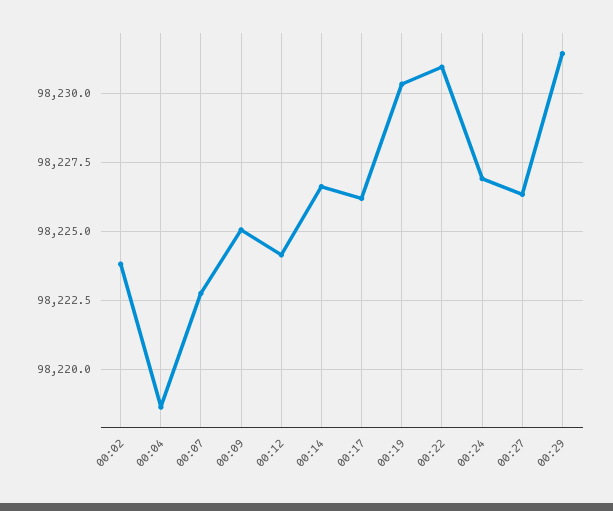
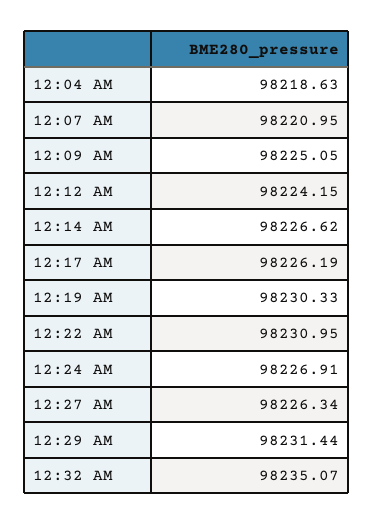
00:02: 98223.75 -> none
00:07: 98222.75 -> 98220.95
12:32 AM: none -> 98235.07

